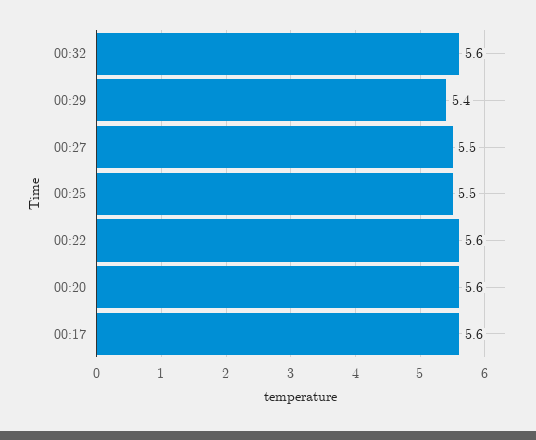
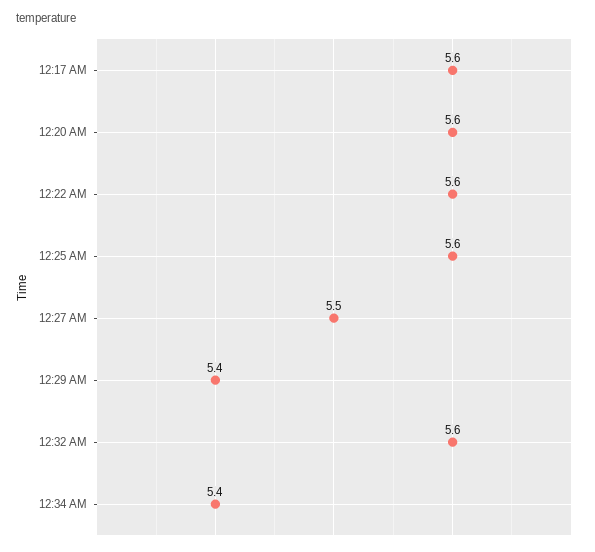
00:25: 5.5 -> 5.6
12:34 AM: none -> 5.4

